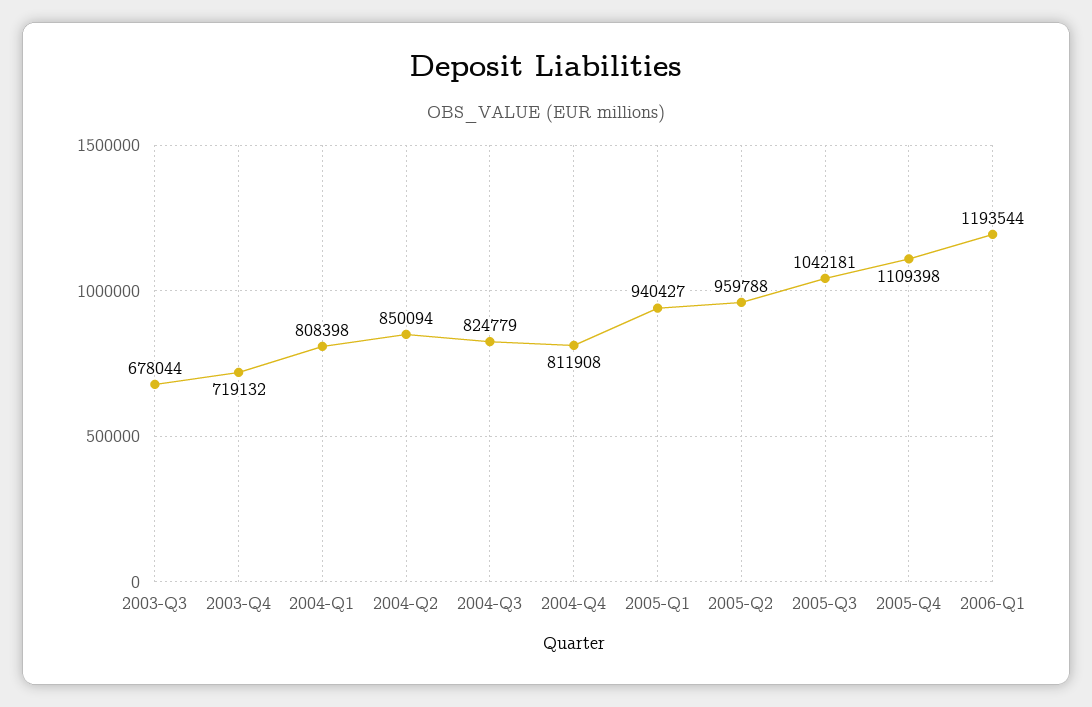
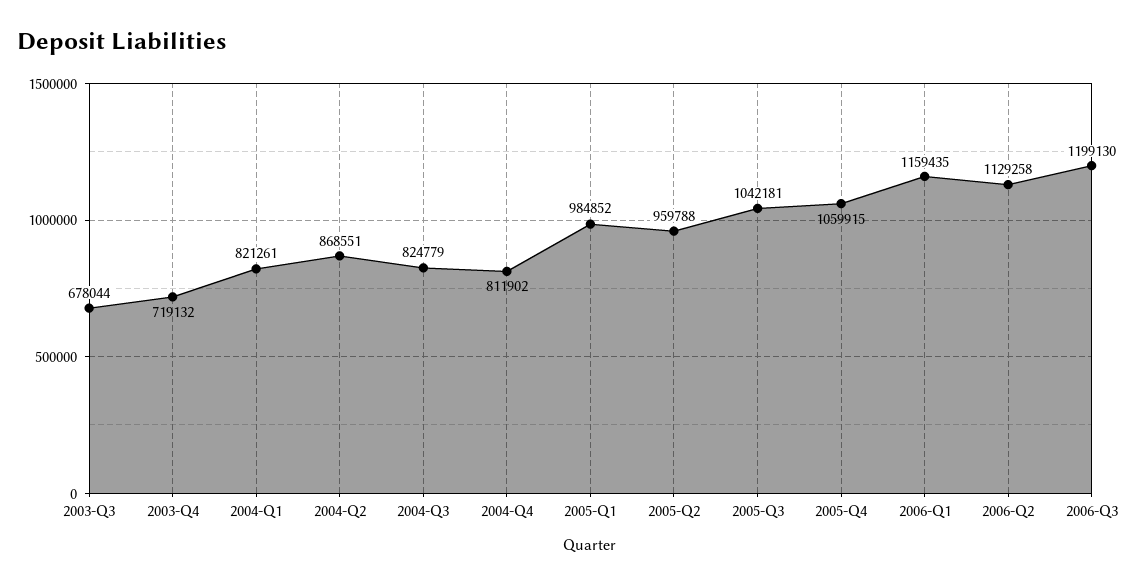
2004-Q1: 808398 -> 821261
2004-Q2: 850094 -> 868551
2004-Q4: 811908 -> 811902
2005-Q1: 940427 -> 984852
2005-Q4: 1109398 -> 1059915
2006-Q1: 1193544 -> 1159435
2006-Q2: none -> 1129258
2006-Q3: none -> 1199130

